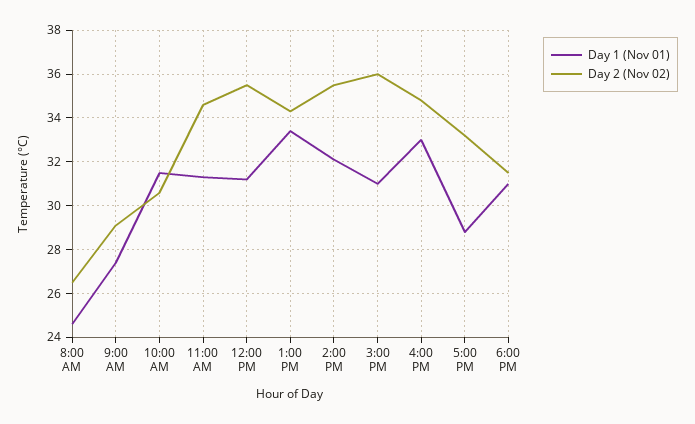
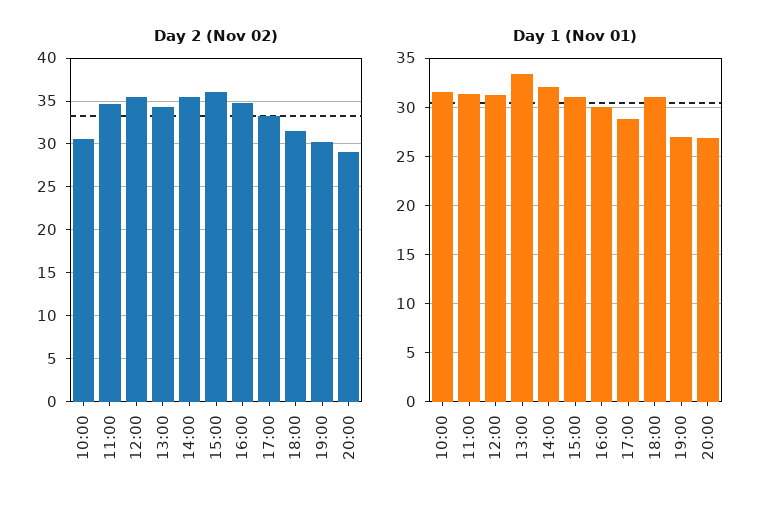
Day 1 (Nov 01), 8:00 AM: 24.5 -> none
Day 2 (Nov 02), 8:00 AM: 26.5 -> none
Day 1 (Nov 01), 9:00 AM: 27.5 -> none
Day 2 (Nov 02), 9:00 AM: 29 -> none
Day 1 (Nov 01), 4:00 PM: 33 -> 30
Day 2 (Nov 02), 19:00: none -> 30
Day 2 (Nov 02), 20:00: none -> 29
Day 1 (Nov 01), 19:00: none -> 27
Day 1 (Nov 01), 20:00: none -> 27

